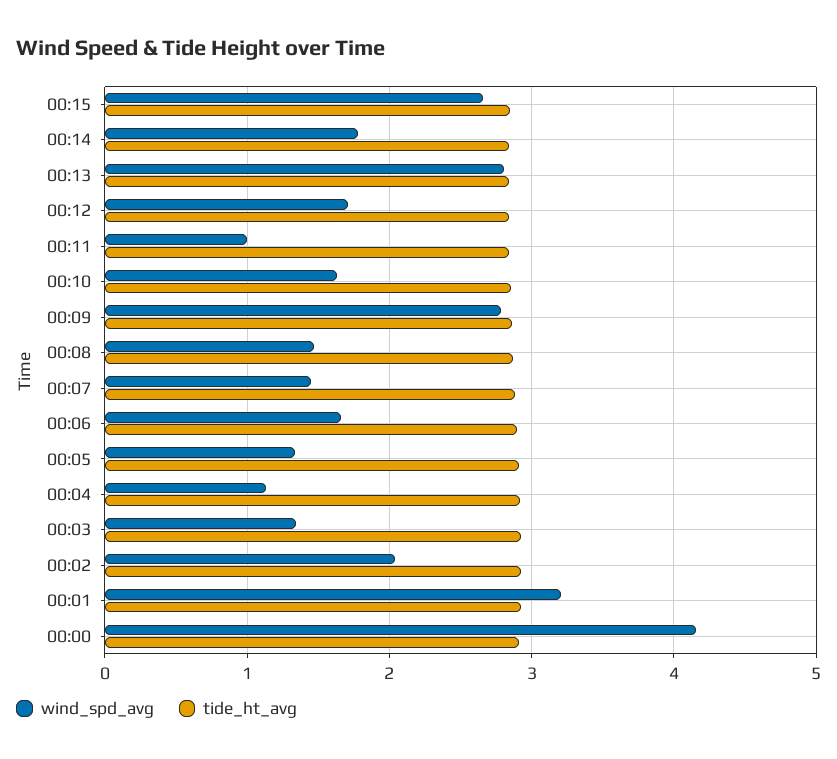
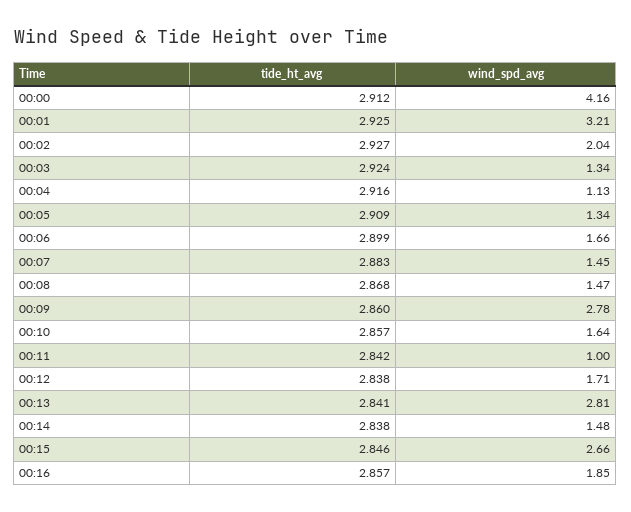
wind_spd_avg, 00:14: 1.8 -> 1.48
tide_ht_avg, 00:16: none -> 2.857
wind_spd_avg, 00:16: none -> 1.85

